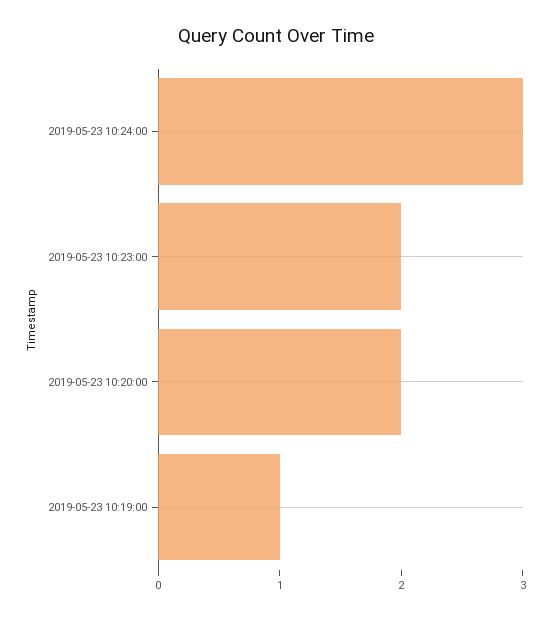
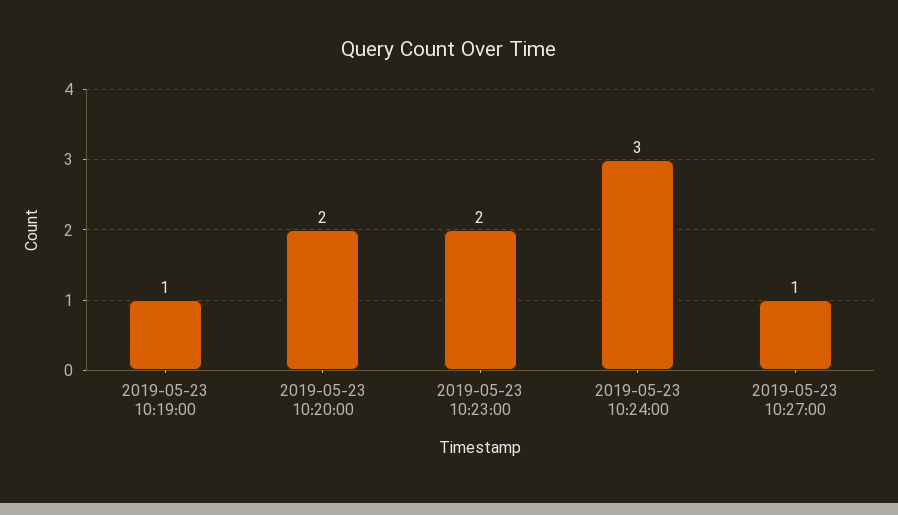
2019-05-23 10:27:00: none -> 1

